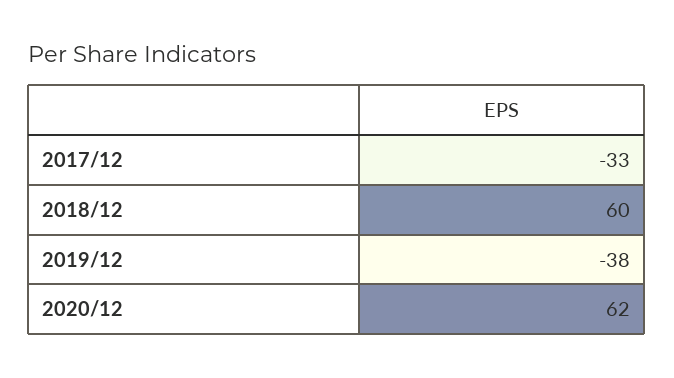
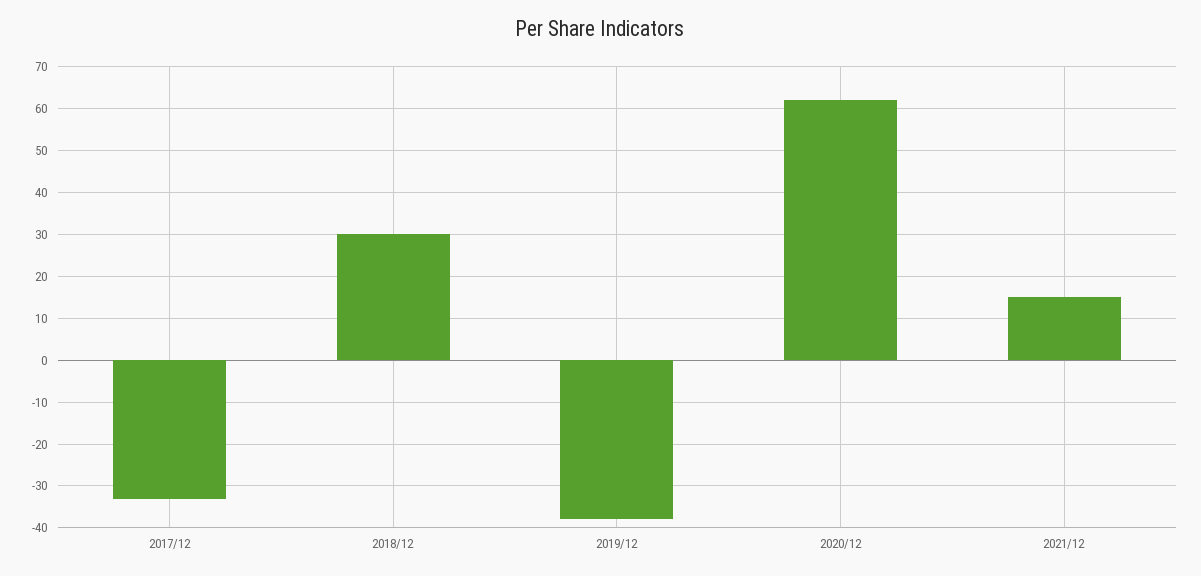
2018/12: 60 -> 30
2021/12: none -> 15

